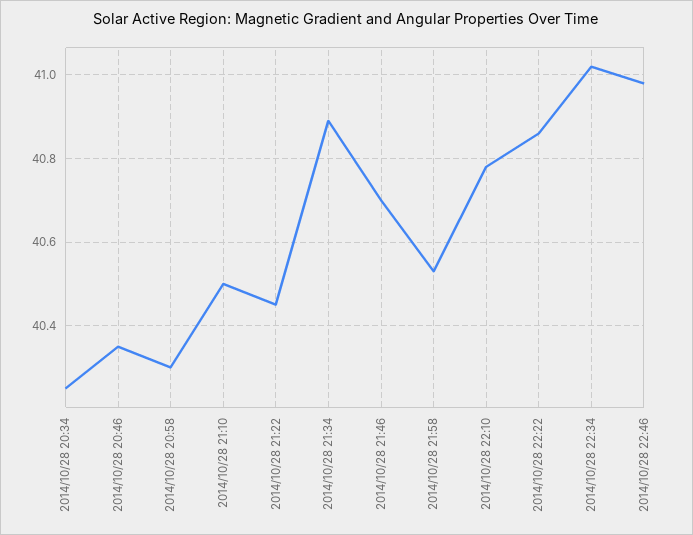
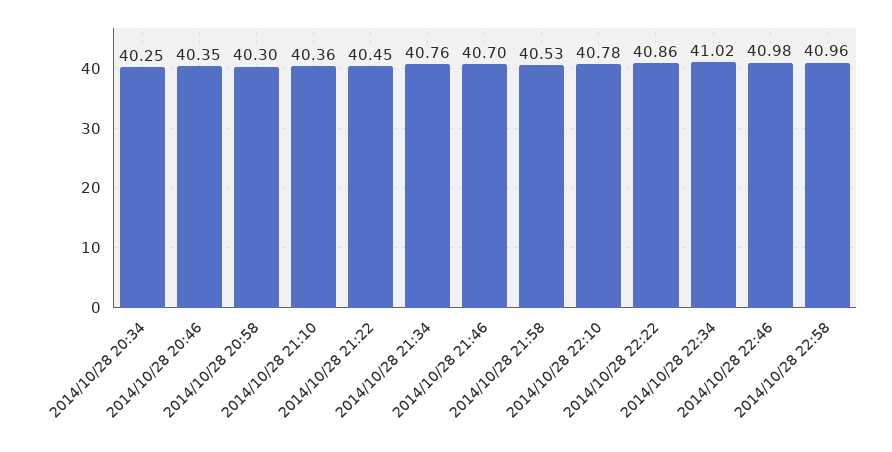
2014/10/28 21:10: 40.5 -> 40.36
2014/10/28 21:34: 40.9 -> 40.76
2014/10/28 22:58: none -> 40.96

